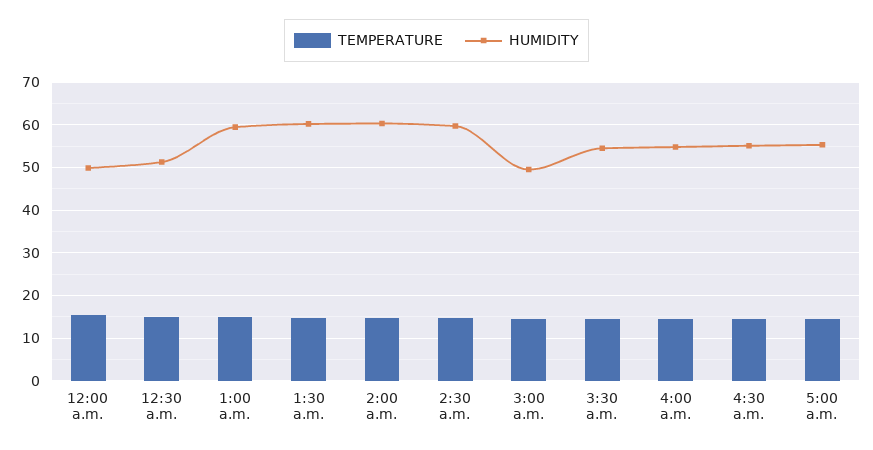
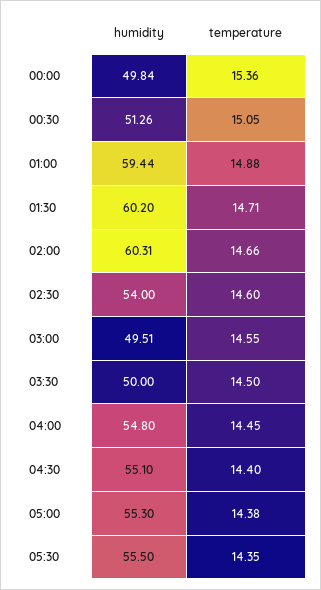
HUMIDITY, 2:30 a.m.: 60 -> 54
HUMIDITY, 3:30 a.m.: 54 -> 50
HUMIDITY, 05:30: none -> 55.5
TEMPERATURE, 05:30: none -> 14.35

